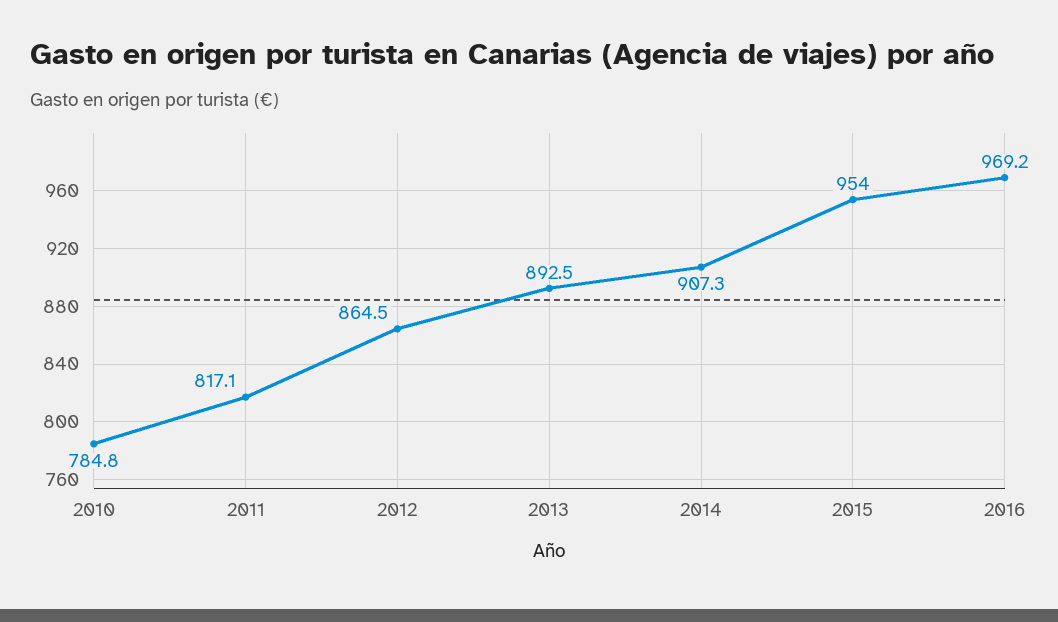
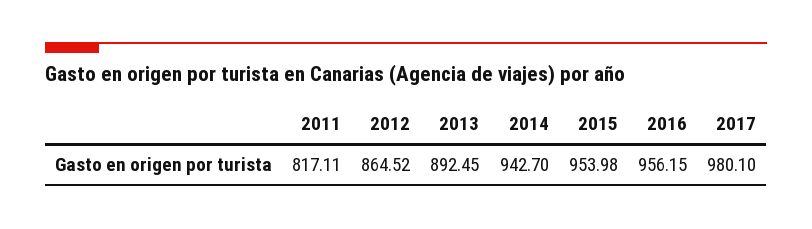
2010: 784.8 -> none
2014: 907.3 -> 942.7
2016: 969.2 -> 956.15
2017: none -> 980.1

